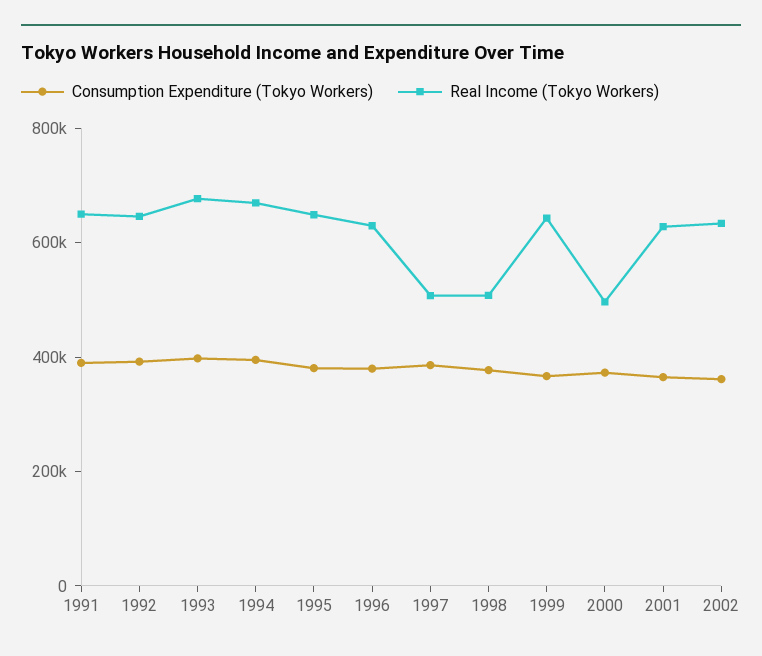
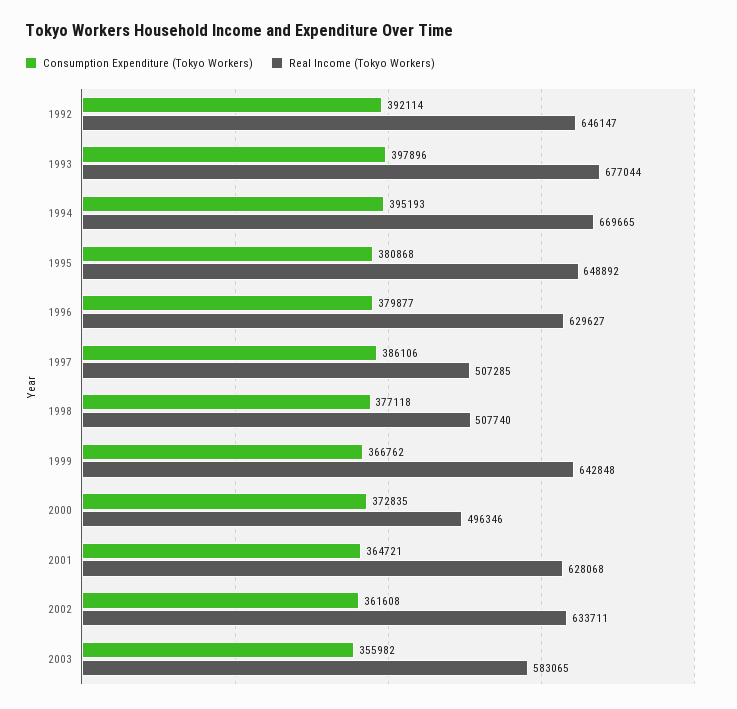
Consumption Expenditure (Tokyo Workers), 1991: 400000 -> none
Real Income (Tokyo Workers), 1991: 650000 -> none
Consumption Expenditure (Tokyo Workers), 2003: none -> 355982
Real Income (Tokyo Workers), 2003: none -> 583065

